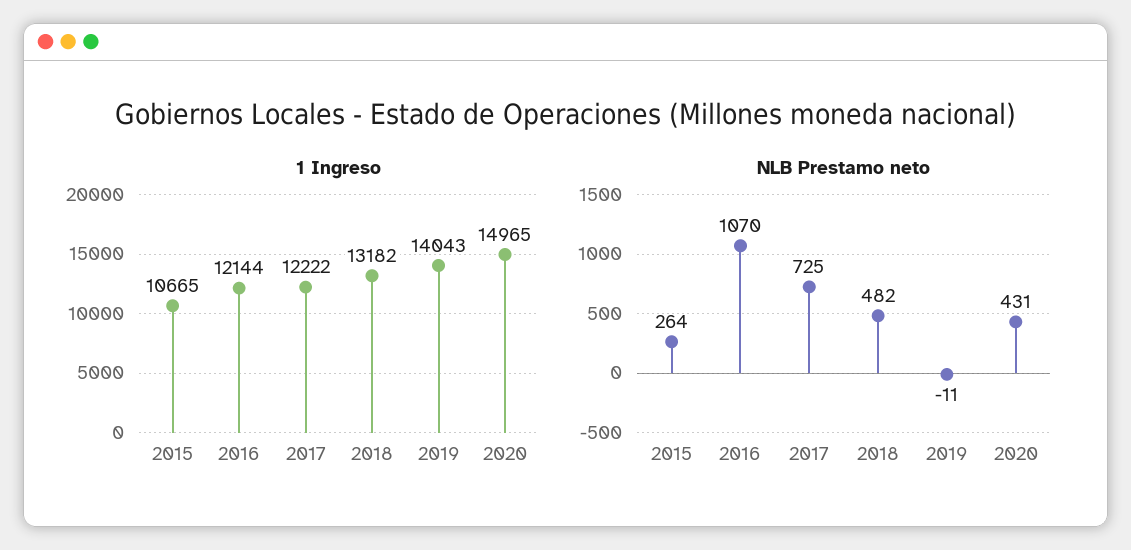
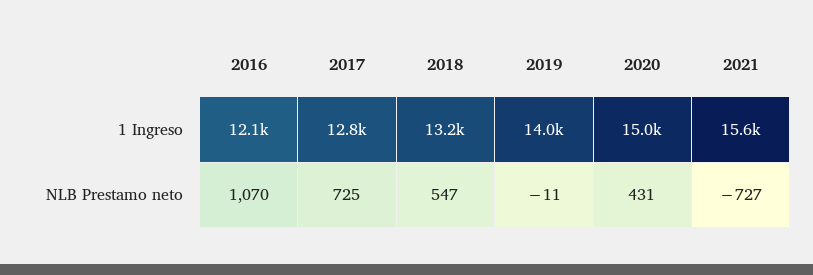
1 Ingreso, 2015: 10665 -> none
1 Ingreso, 2017: 12222 -> 12800
NLB Prestamo neto, 2015: 264 -> none
NLB Prestamo neto, 2018: 482 -> 547
1 Ingreso, 2021: none -> 15600
NLB Prestamo neto, 2021: none -> -727

